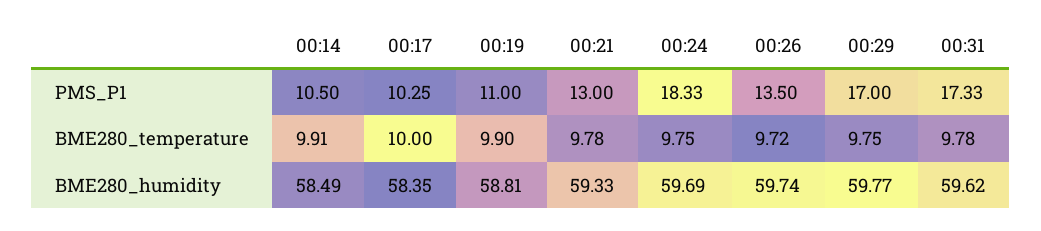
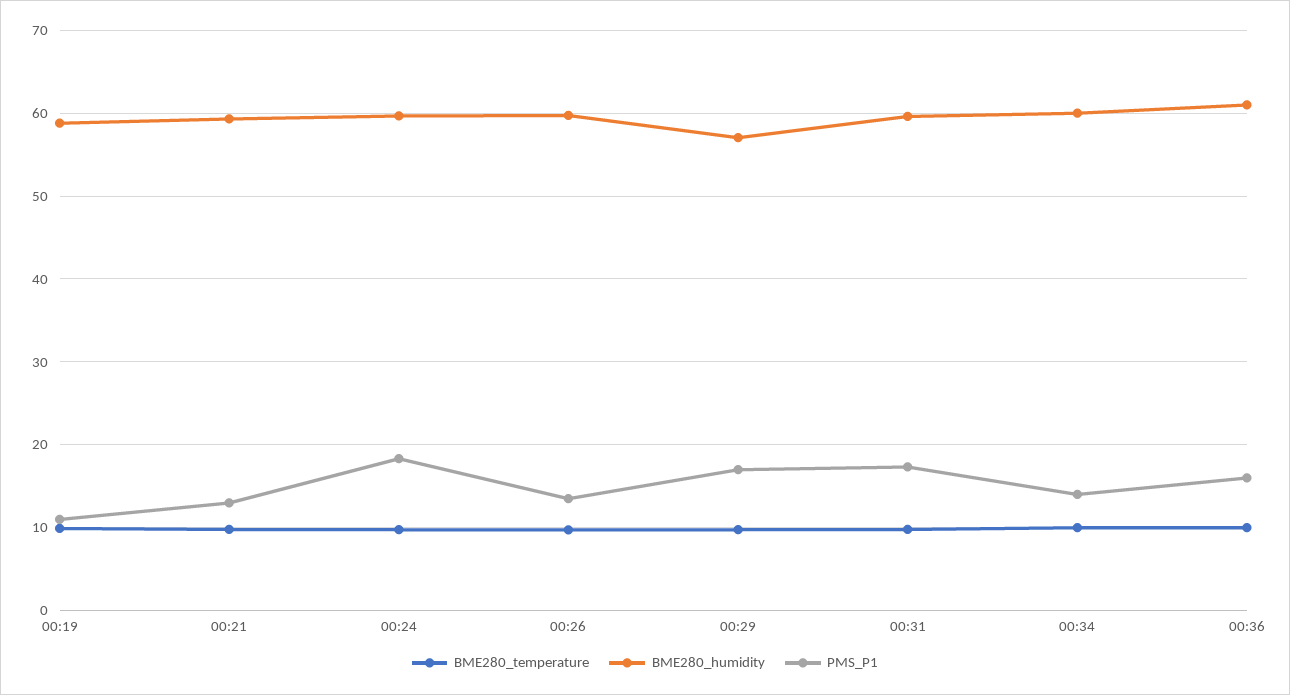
PMS_P1, 00:14: 10.5 -> none
PMS_P1, 00:17: 10.25 -> none
BME280_temperature, 00:14: 9.91 -> none
BME280_temperature, 00:17: 10 -> none
BME280_humidity, 00:14: 58.49 -> none
BME280_humidity, 00:17: 58.35 -> none
BME280_humidity, 00:29: 59.77 -> 57
BME280_temperature, 00:34: none -> 10
BME280_humidity, 00:34: none -> 60
PMS_P1, 00:34: none -> 14
BME280_temperature, 00:36: none -> 10
BME280_humidity, 00:36: none -> 61
PMS_P1, 00:36: none -> 16

